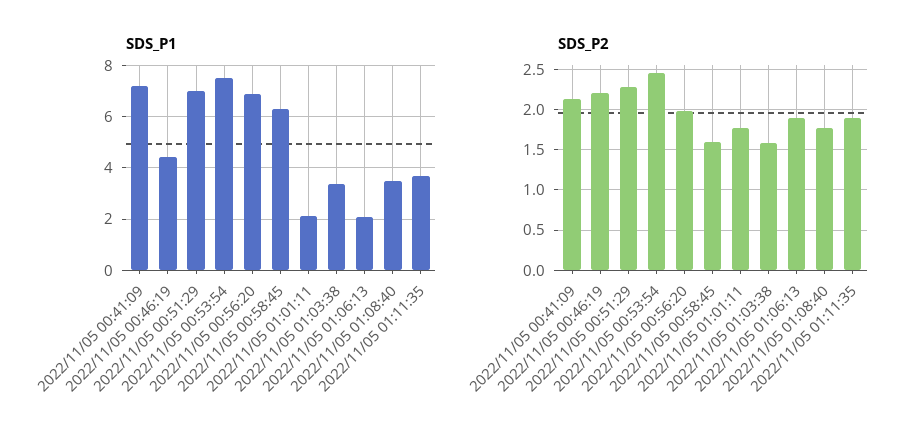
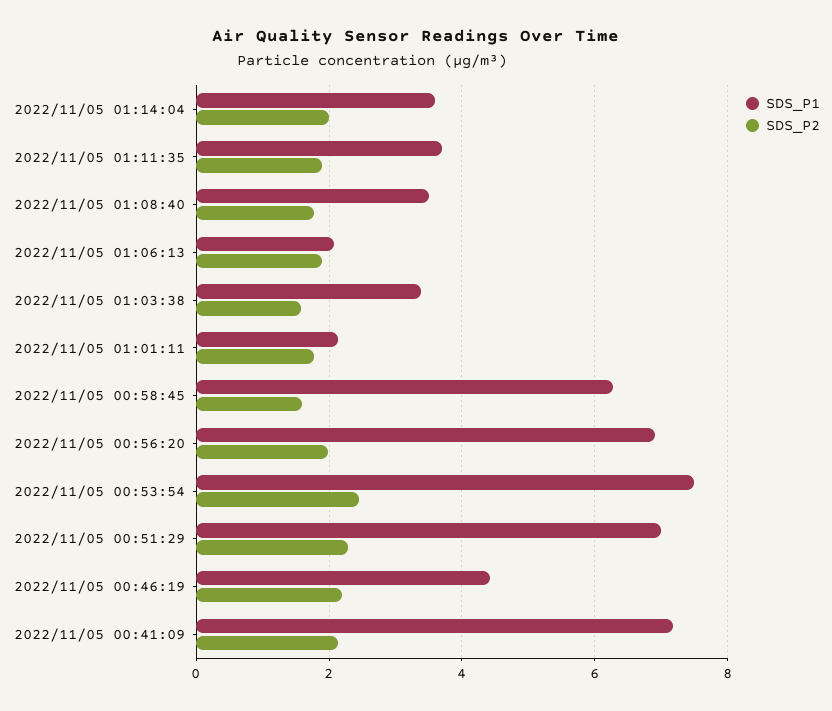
SDS_P1, 2022/11/05 01:14:04: none -> 3.6
SDS_P2, 2022/11/05 01:14:04: none -> 2

